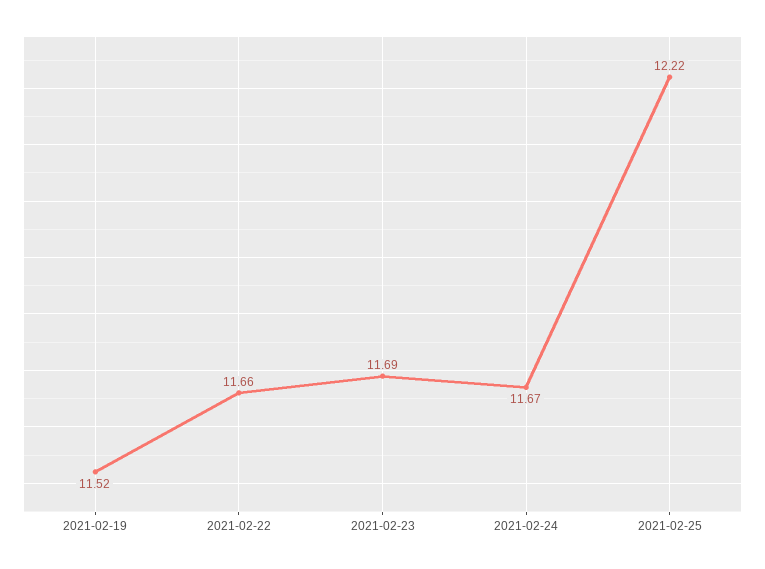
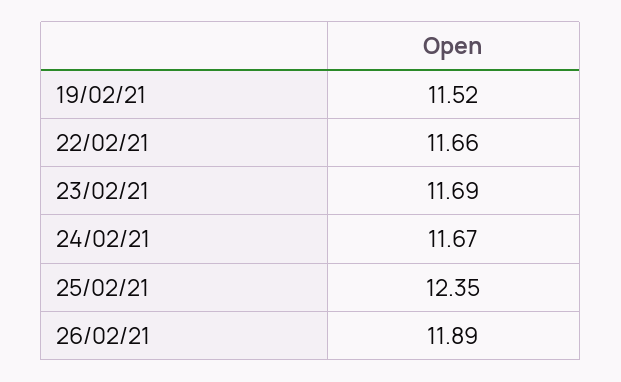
2021-02-25: 12.22 -> 12.35
26/02/21: none -> 11.89

